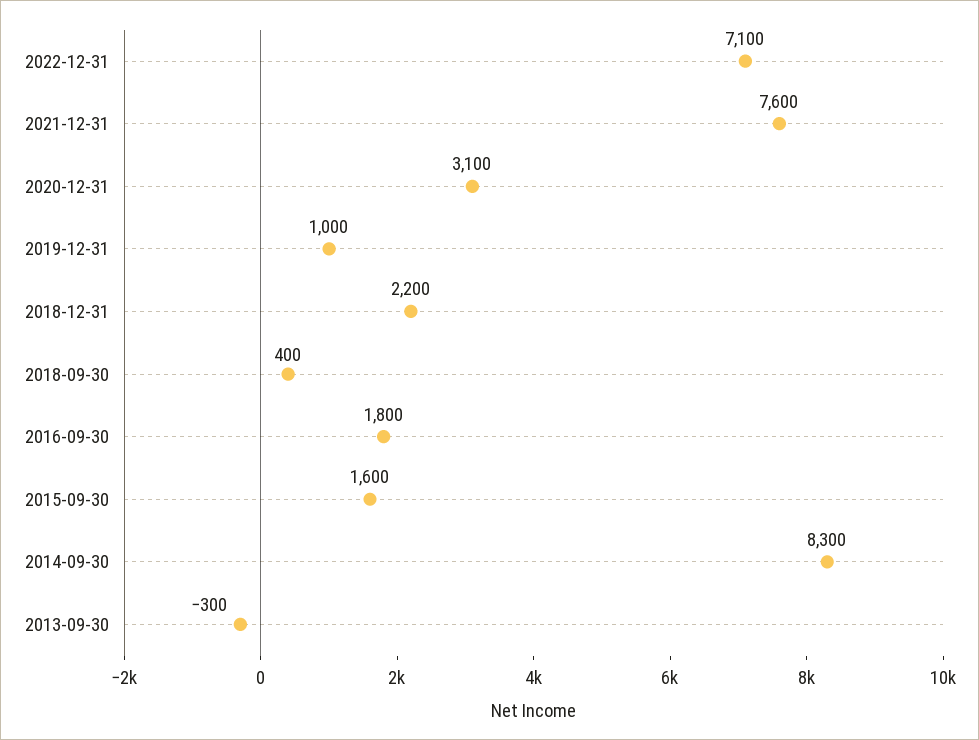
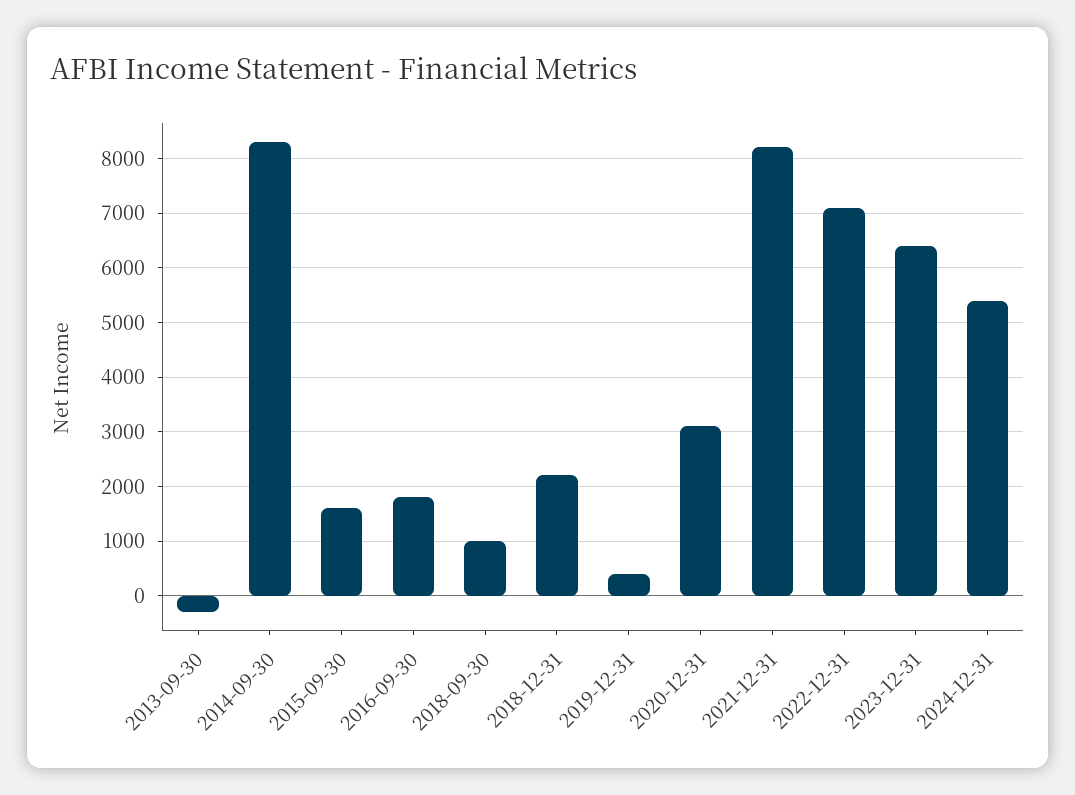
2021-12-31: 7600 -> 8200
2019-12-31: 1000 -> 400
2018-09-30: 400 -> 1000
2023-12-31: none -> 6400
2024-12-31: none -> 5400

